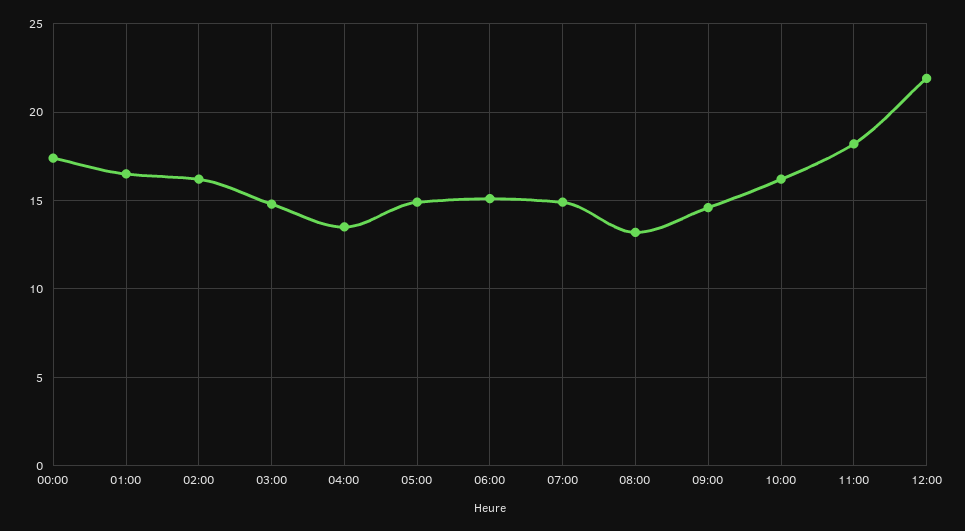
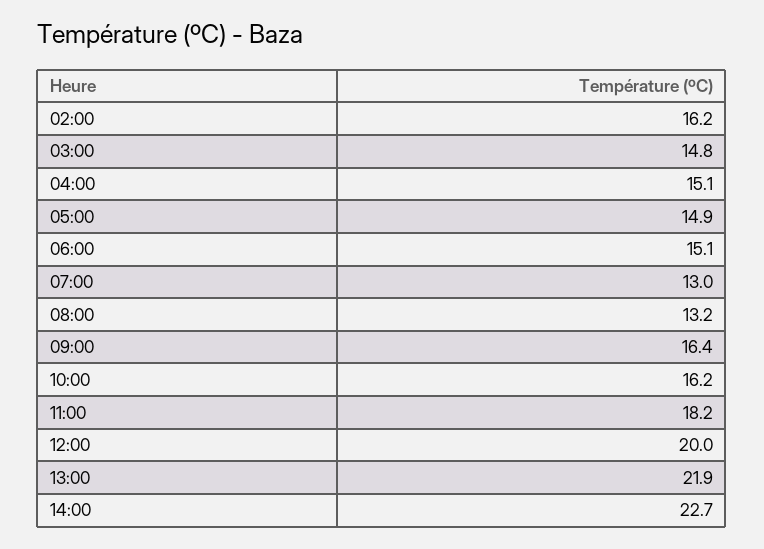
00:00: 17.5 -> none
01:00: 16.5 -> none
04:00: 13.5 -> 15.1
07:00: 15 -> 13
09:00: 14.5 -> 16.4
12:00: 22 -> 20
13:00: none -> 21.9
14:00: none -> 22.7

